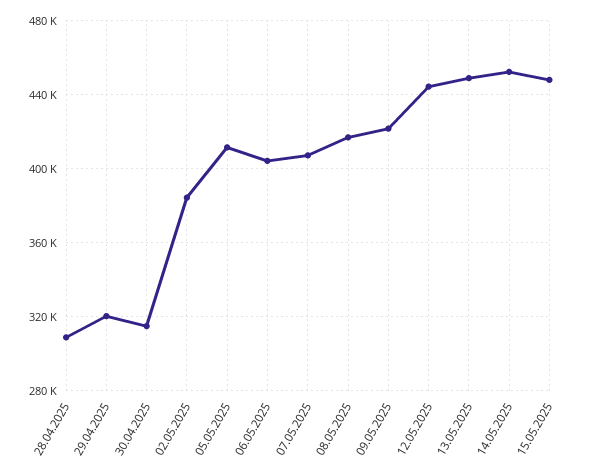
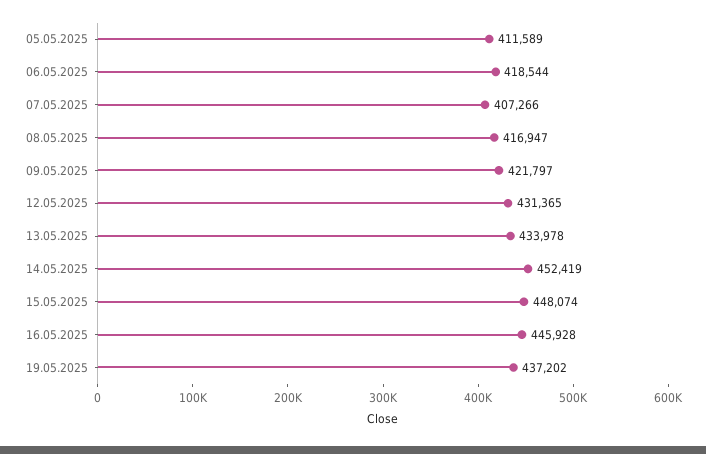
28.04.2025: 310000 -> none
29.04.2025: 320000 -> none
30.04.2025: 315000 -> none
02.05.2025: 385000 -> none
06.05.2025: 405000 -> 418544
12.05.2025: 445000 -> 431365
13.05.2025: 450000 -> 433978
16.05.2025: none -> 445928
19.05.2025: none -> 437202

